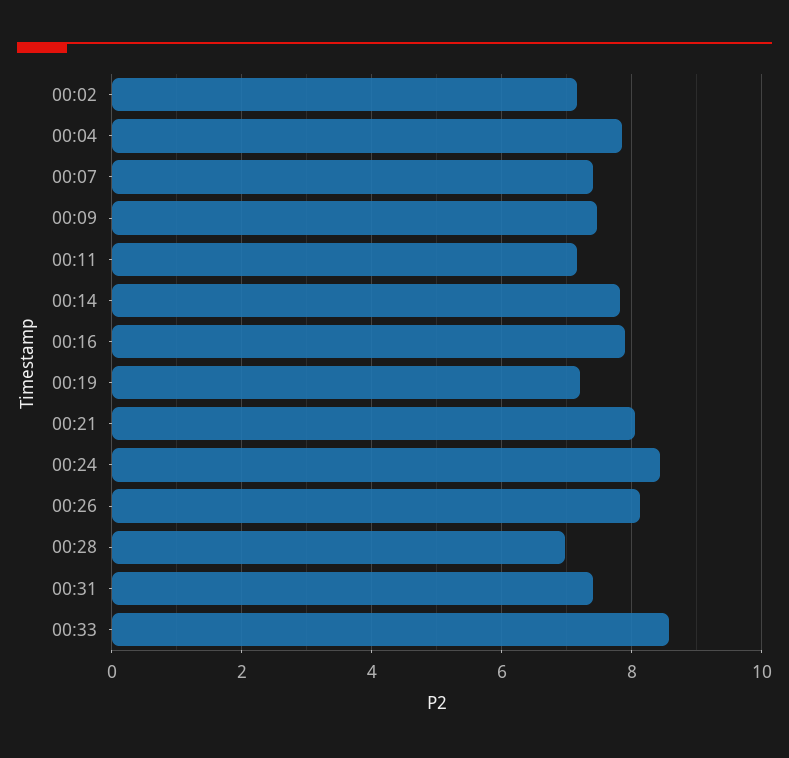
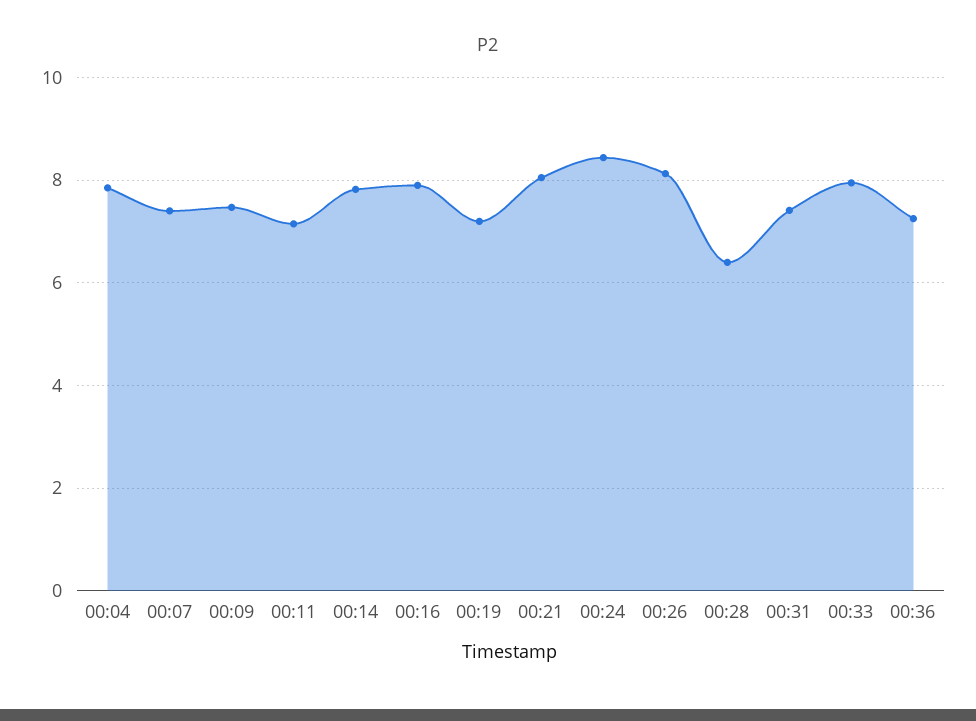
00:02: 7.2 -> none
00:28: 7 -> 6.4
00:33: 8.6 -> 8
00:36: none -> 7.2

